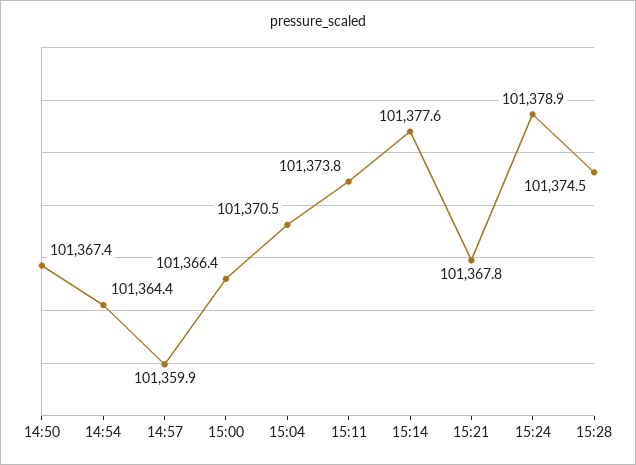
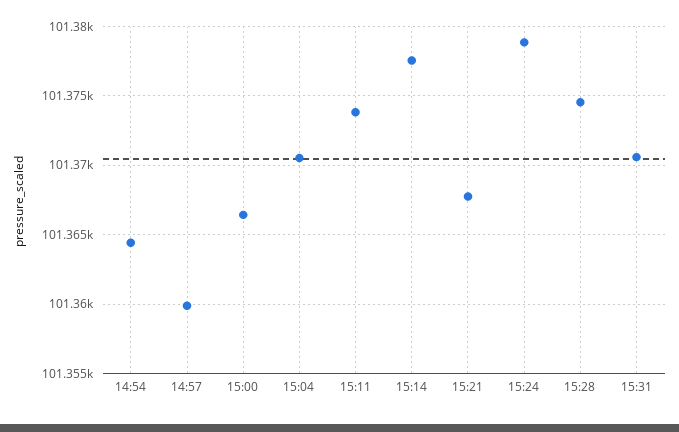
14:50: 101367.4 -> none
15:31: none -> 101370.5

